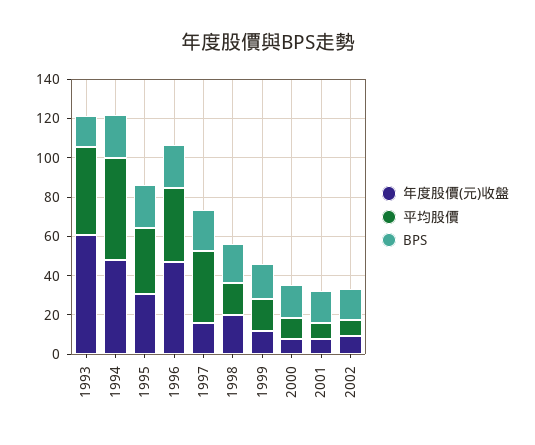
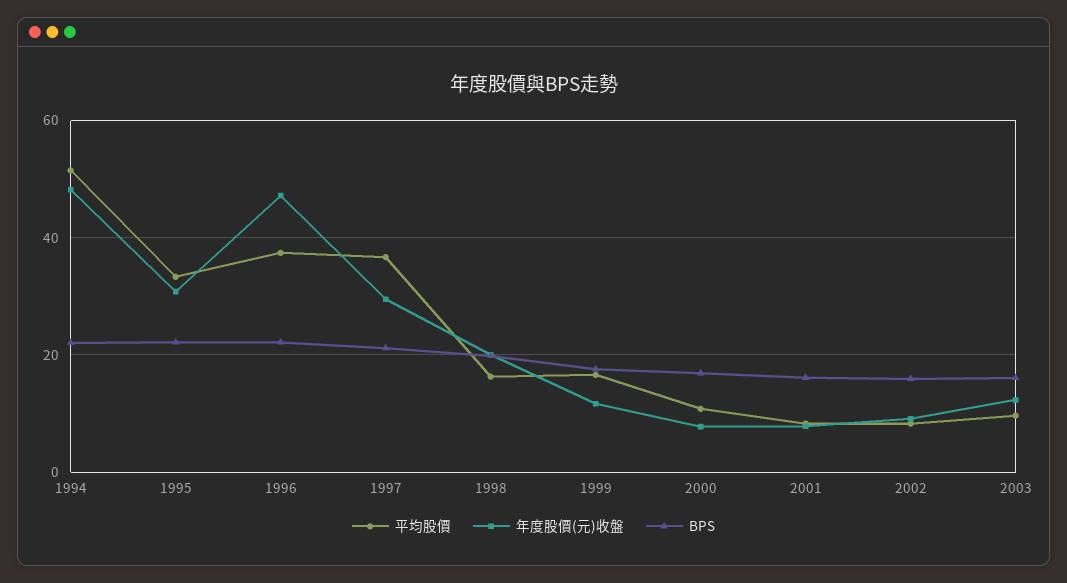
年度股價(元)收盤, 1993: 60 -> none
平均股價, 1993: 45 -> none
BPS, 1993: 15 -> none
年度股價(元)收盤, 1997: 15 -> 30
平均股價, 2003: none -> 10
年度股價(元)收盤, 2003: none -> 12
BPS, 2003: none -> 16

